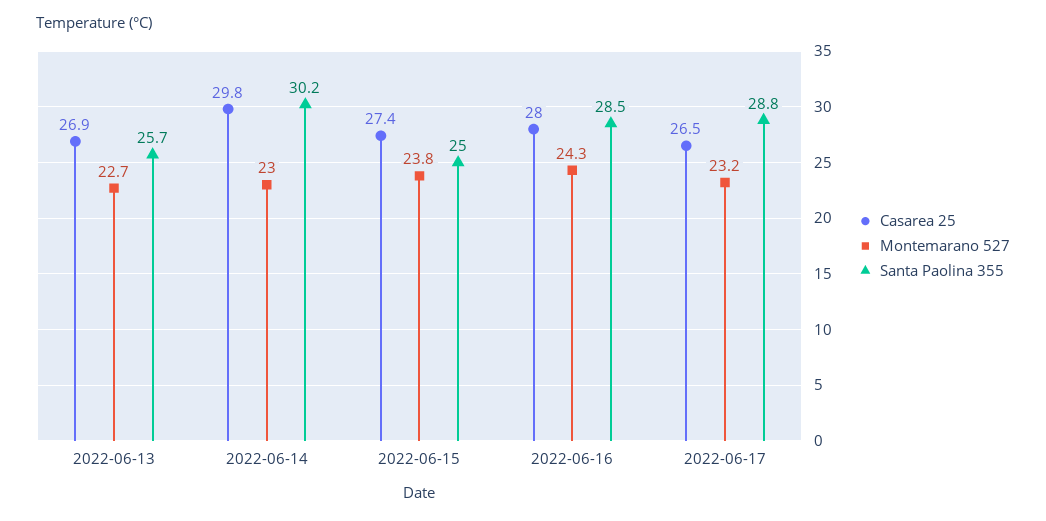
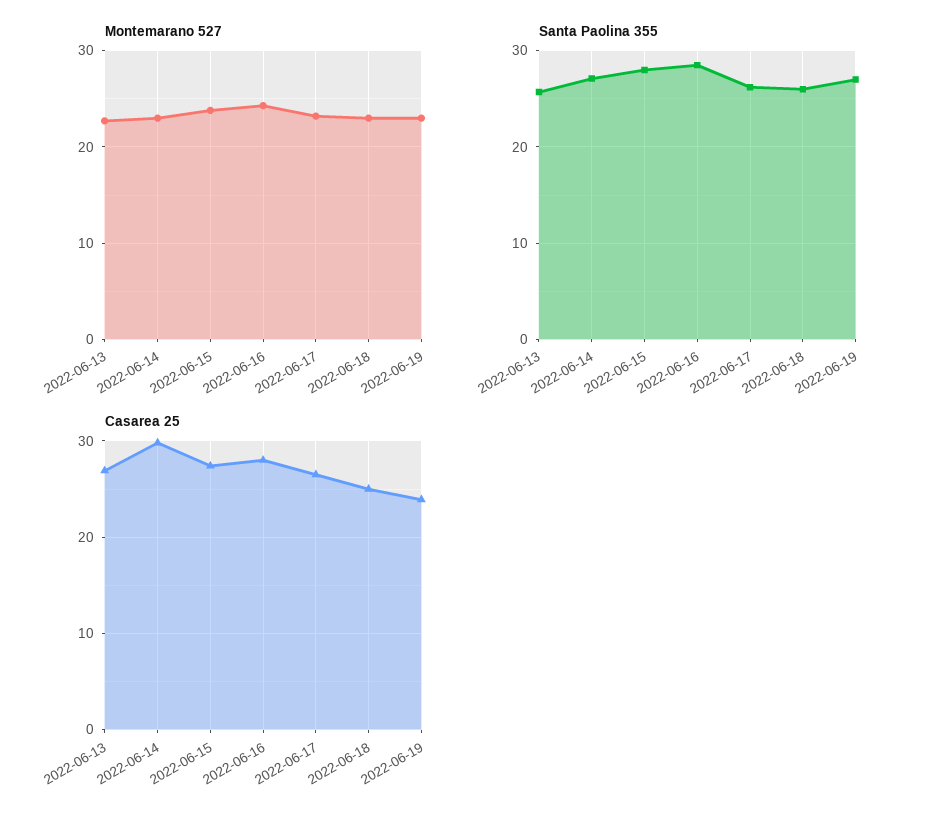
Santa Paolina 355, 2022-06-14: 30.2 -> 27
Santa Paolina 355, 2022-06-15: 25 -> 28
Santa Paolina 355, 2022-06-17: 28.8 -> 26
Montemarano 527, 2022-06-18: none -> 23
Montemarano 527, 2022-06-19: none -> 23
Santa Paolina 355, 2022-06-18: none -> 26
Santa Paolina 355, 2022-06-19: none -> 27
Casarea 25, 2022-06-18: none -> 25
Casarea 25, 2022-06-19: none -> 24

